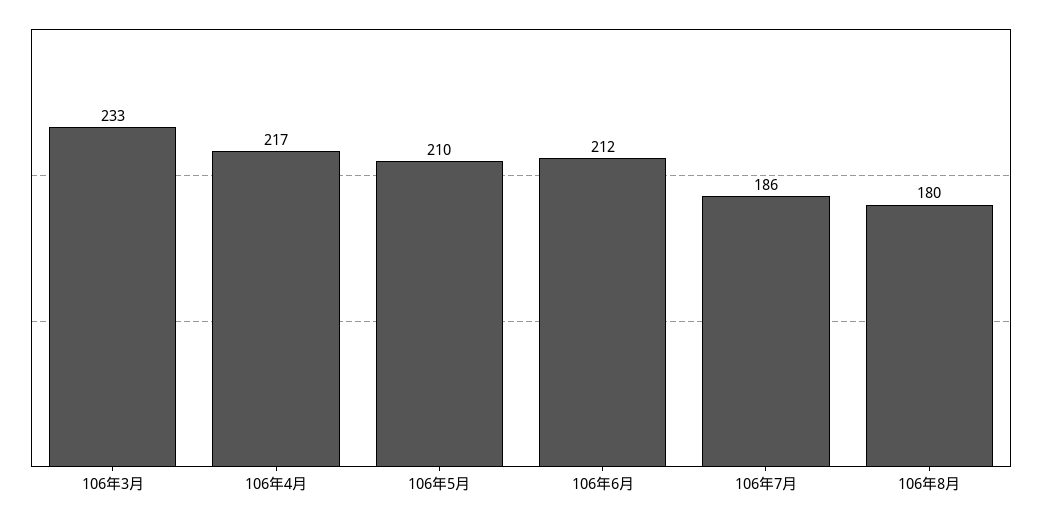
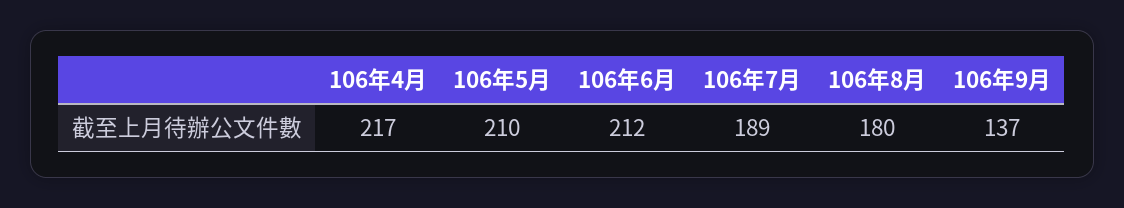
106年3月: 233 -> none
106年7月: 186 -> 189
106年9月: none -> 137

